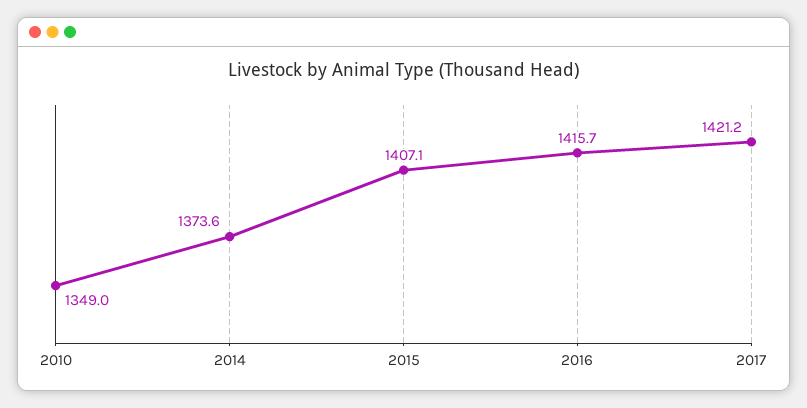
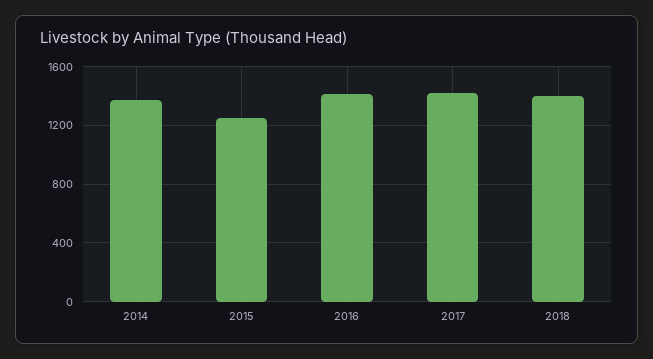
2010: 1349 -> none
2015: 1407.1 -> 1250
2018: none -> 1400

